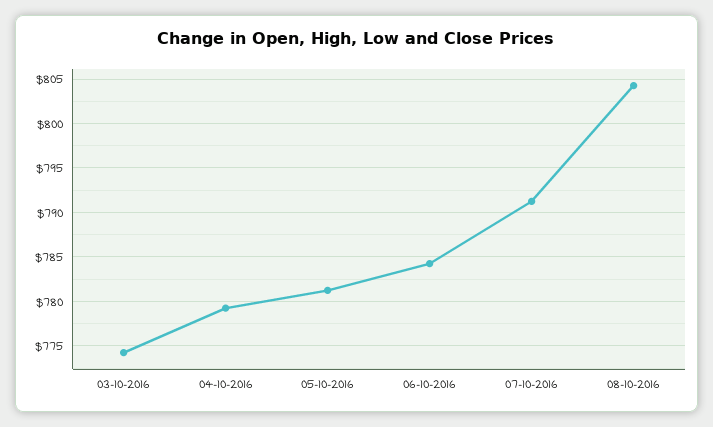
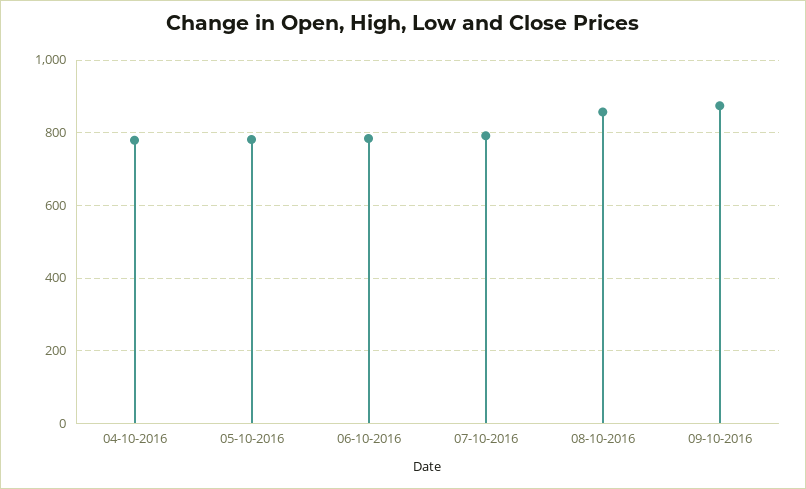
03-10-2016: 774 -> none
08-10-2016: 804 -> 860
09-10-2016: none -> 880

